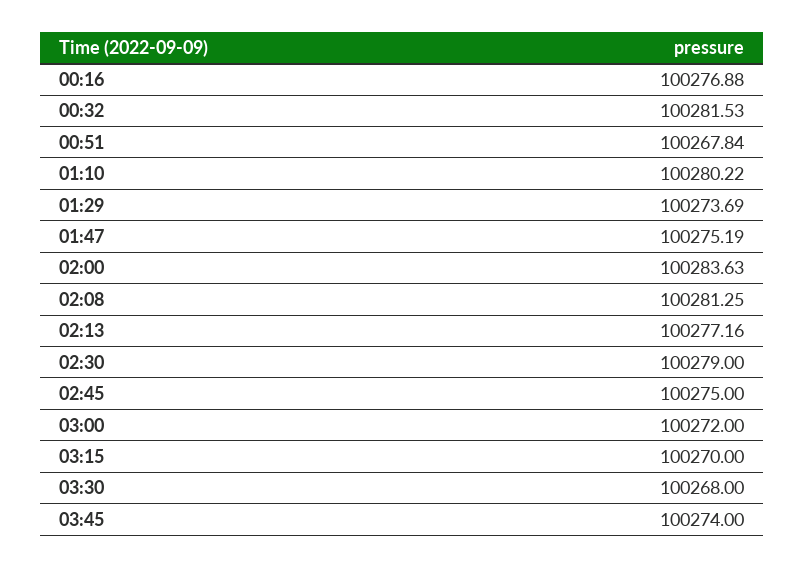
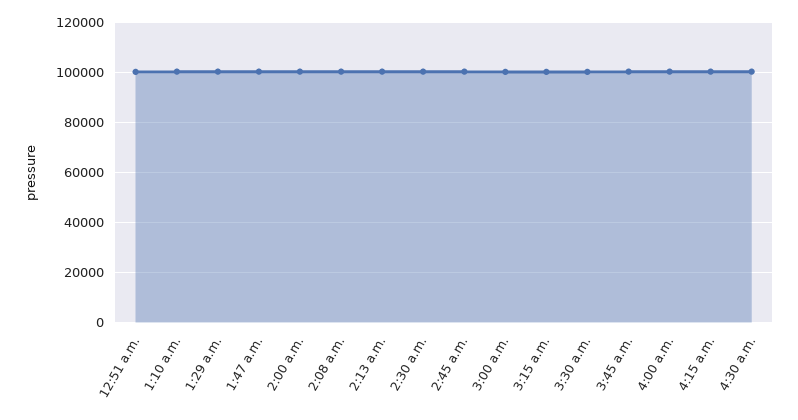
00:16: 100276.88 -> none
00:32: 100281.53 -> none
4:00 a.m.: none -> 100000
4:15 a.m.: none -> 100000
4:30 a.m.: none -> 100000

